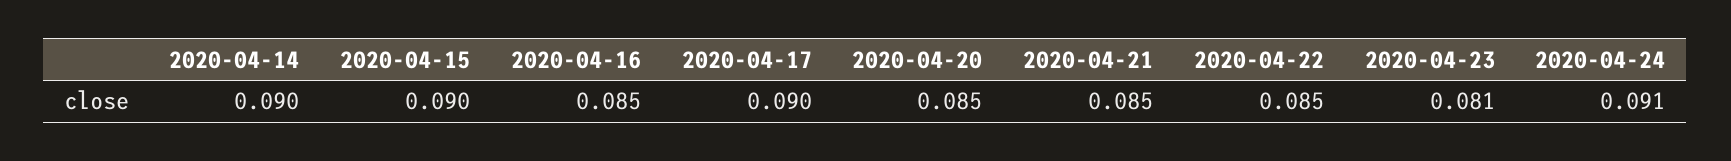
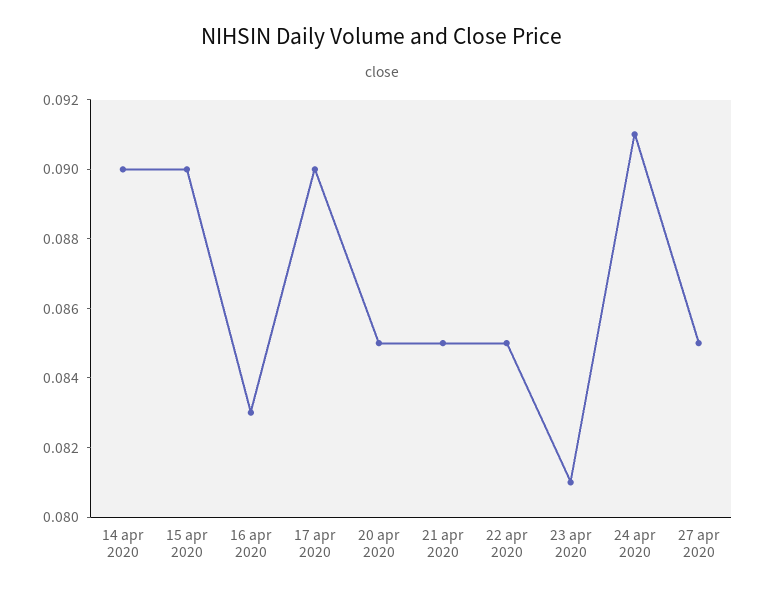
2020-04-16: 0.085 -> 0.083
27 apr 2020: none -> 0.085

